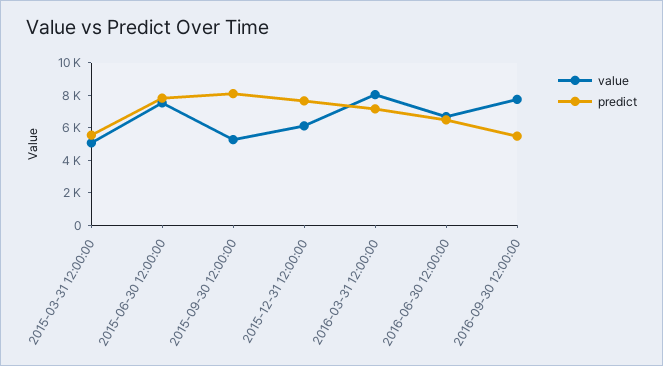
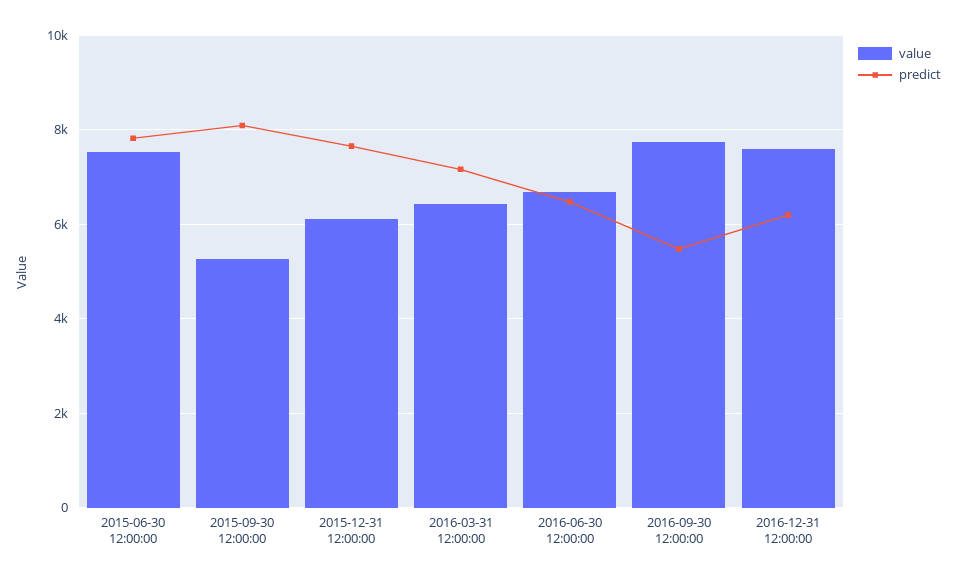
value, 2015-03-31 12:00:00: 5000 -> none
predict, 2015-03-31 12:00:00: 5500 -> none
value, 2016-03-31 12:00:00: 8000 -> 6400
value, 2016-12-31 12:00:00: none -> 7600
predict, 2016-12-31 12:00:00: none -> 6200

